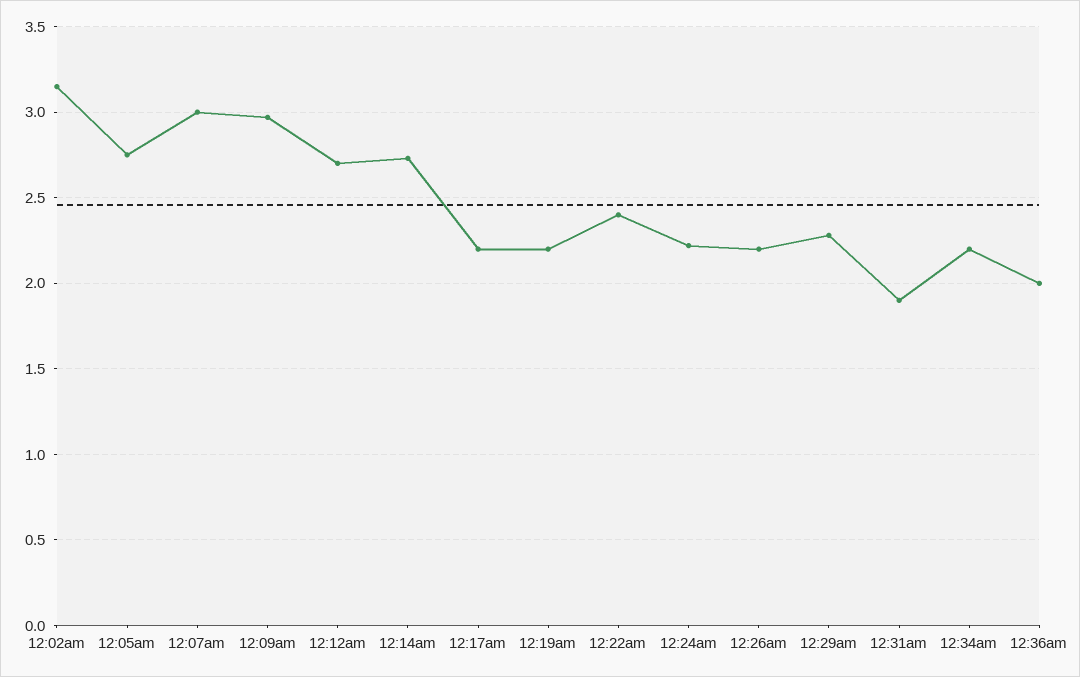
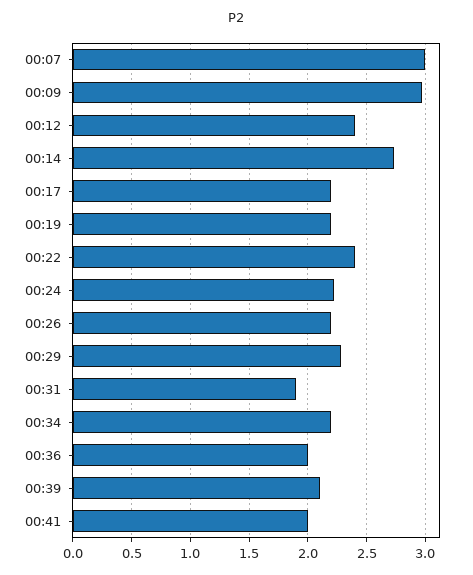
12:02am: 3.15 -> none
12:05am: 2.75 -> none
12:12am: 2.7 -> 2.4
00:39: none -> 2.1
00:41: none -> 2

